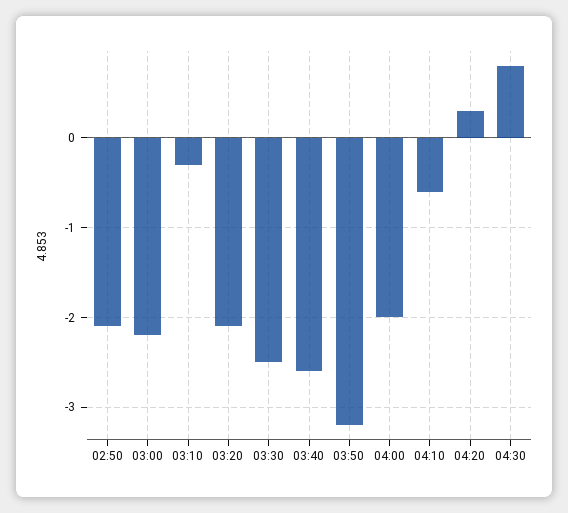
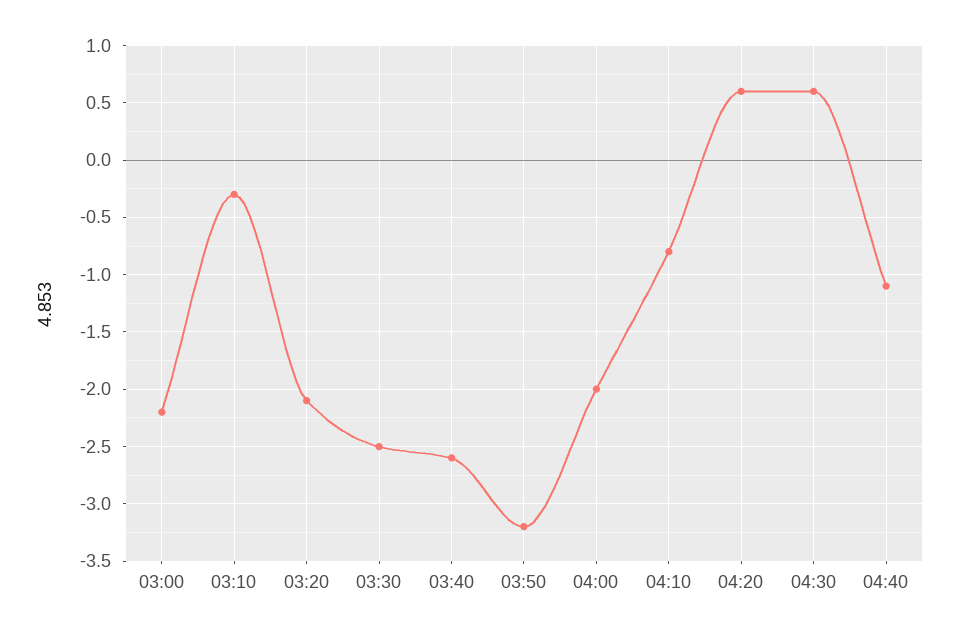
02:50: -2.1 -> none
04:10: -0.6 -> -0.8
04:20: 0.3 -> 0.6
04:30: 0.8 -> 0.6
04:40: none -> -1.1

